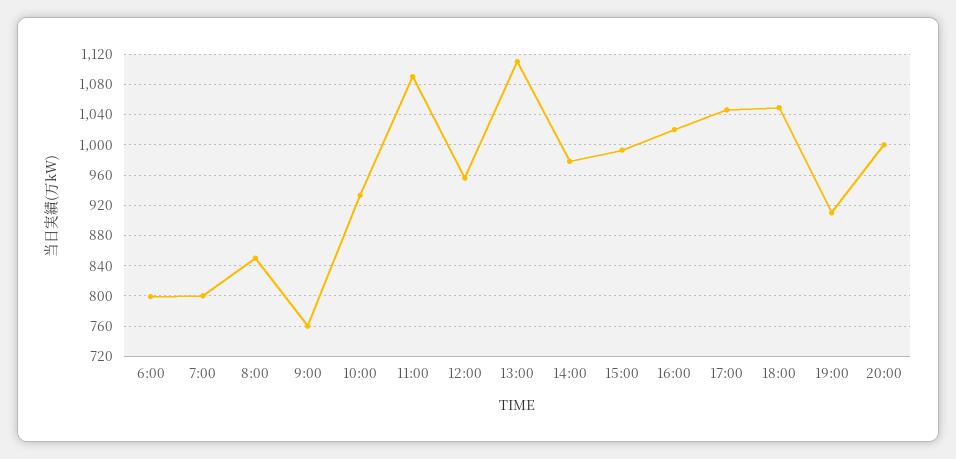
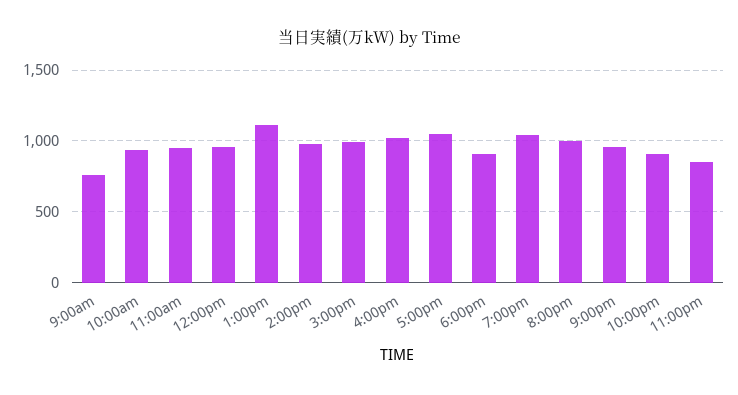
6:00: 800 -> none
7:00: 800 -> none
8:00: 850 -> none
11:00: 1090 -> 950
18:00: 1050 -> 900
19:00: 910 -> 1050
9:00pm: none -> 950
10:00pm: none -> 900
11:00pm: none -> 850

